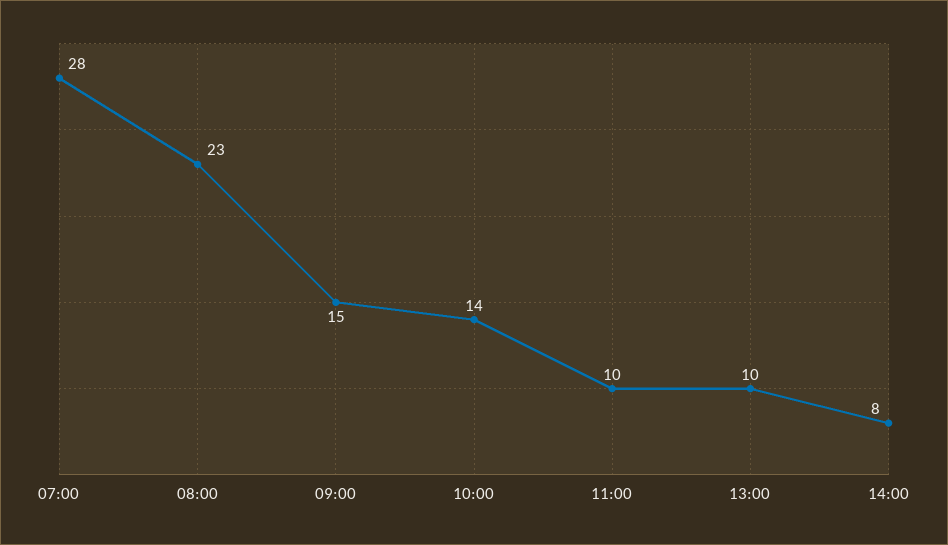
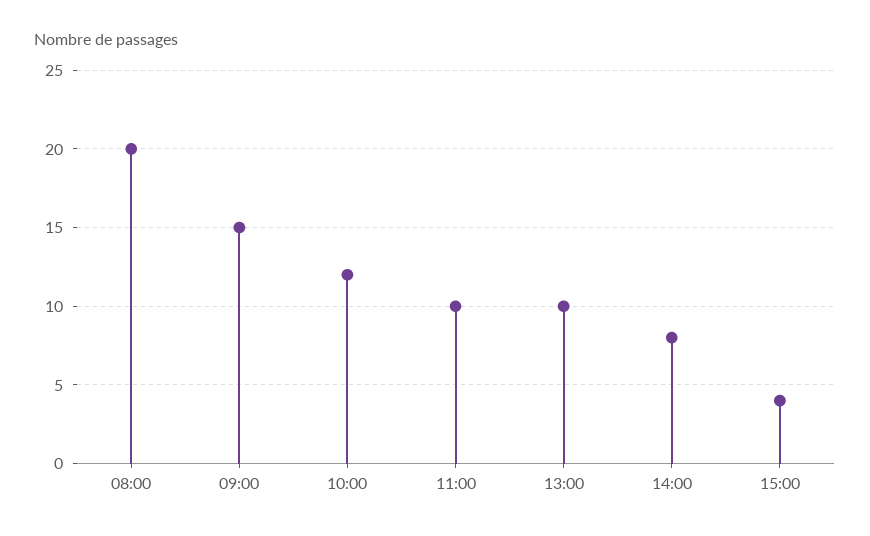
07:00: 28 -> none
08:00: 23 -> 20
10:00: 14 -> 12
15:00: none -> 4

